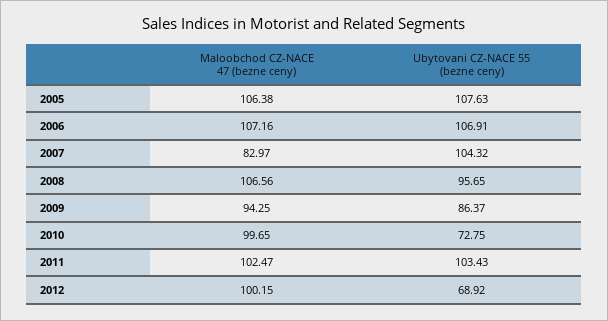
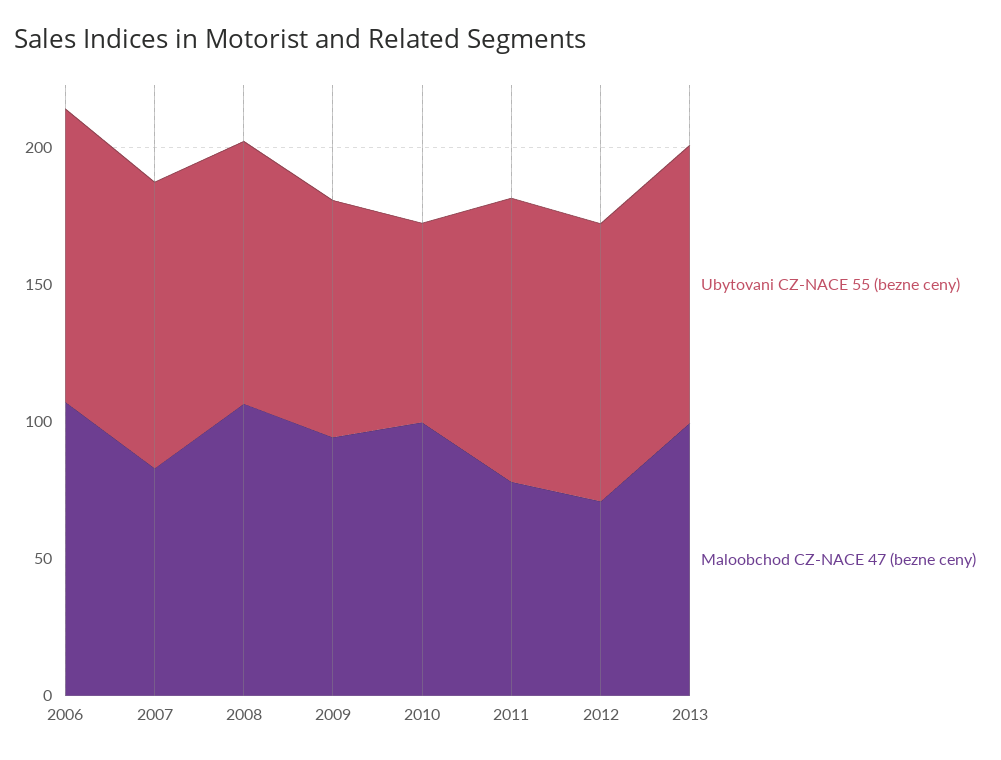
Maloobchod CZ-NACE 47 (bezne ceny), 2005: 106.38 -> none
Ubytovani CZ-NACE 55 (bezne ceny), 2005: 107.63 -> none
Maloobchod CZ-NACE 47 (bezne ceny), 2011: 102.47 -> 80
Maloobchod CZ-NACE 47 (bezne ceny), 2012: 100.15 -> 70
Ubytovani CZ-NACE 55 (bezne ceny), 2012: 68.92 -> 100
Ubytovani CZ-NACE 55 (bezne ceny), 2013: none -> 100
Maloobchod CZ-NACE 47 (bezne ceny), 2013: none -> 100

